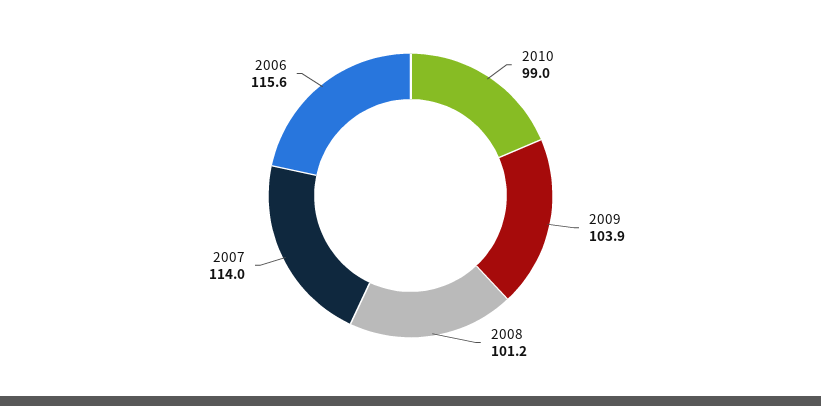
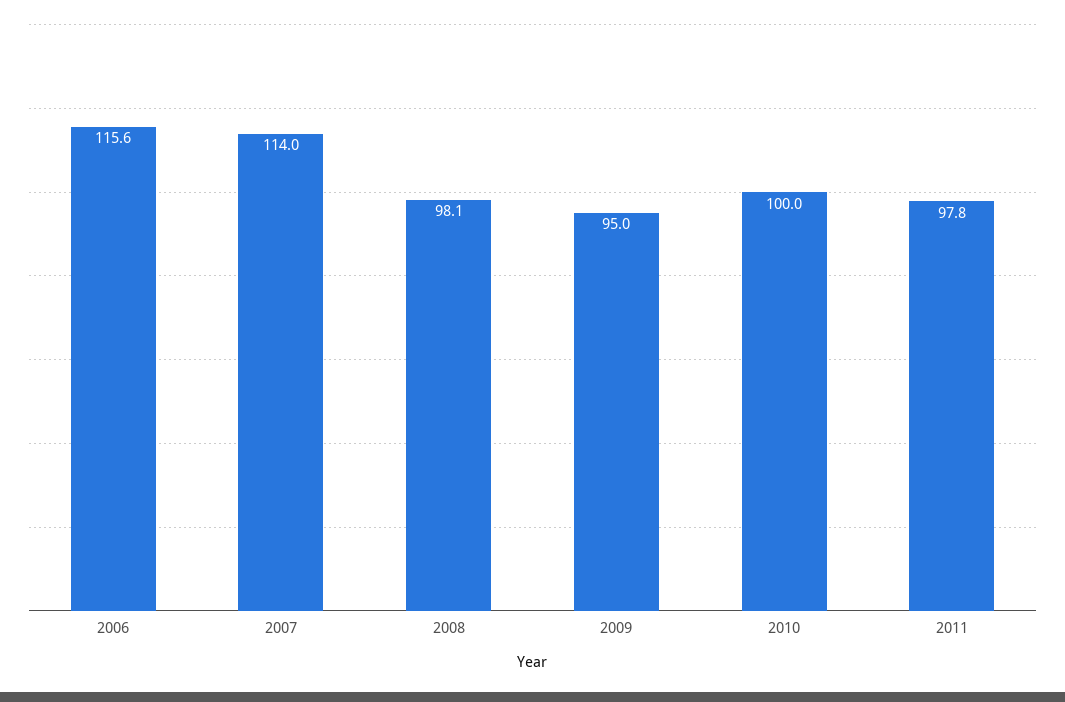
2010: 99 -> 100
2009: 103.9 -> 95
2008: 101.2 -> 98.1
2011: none -> 97.8

